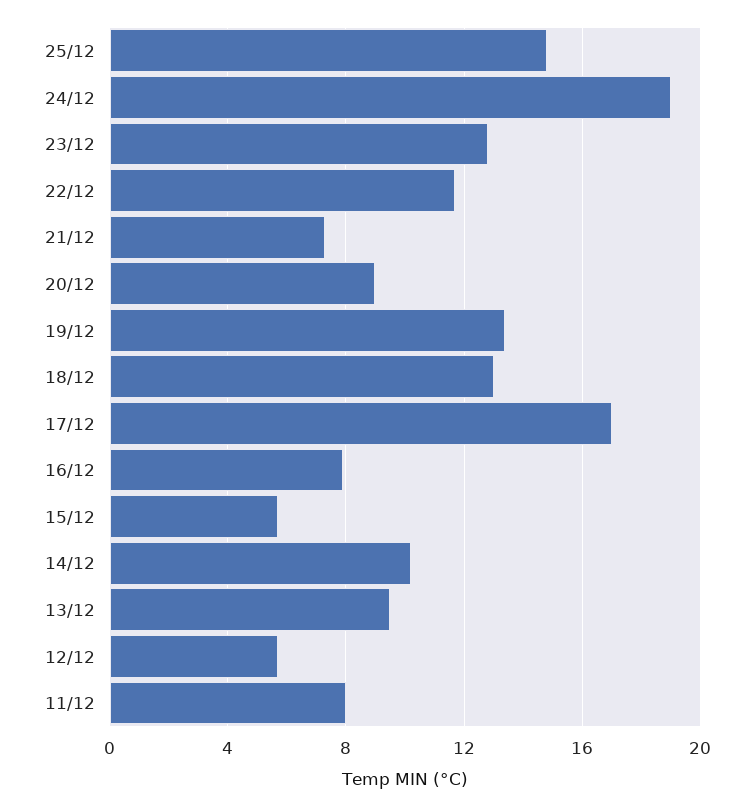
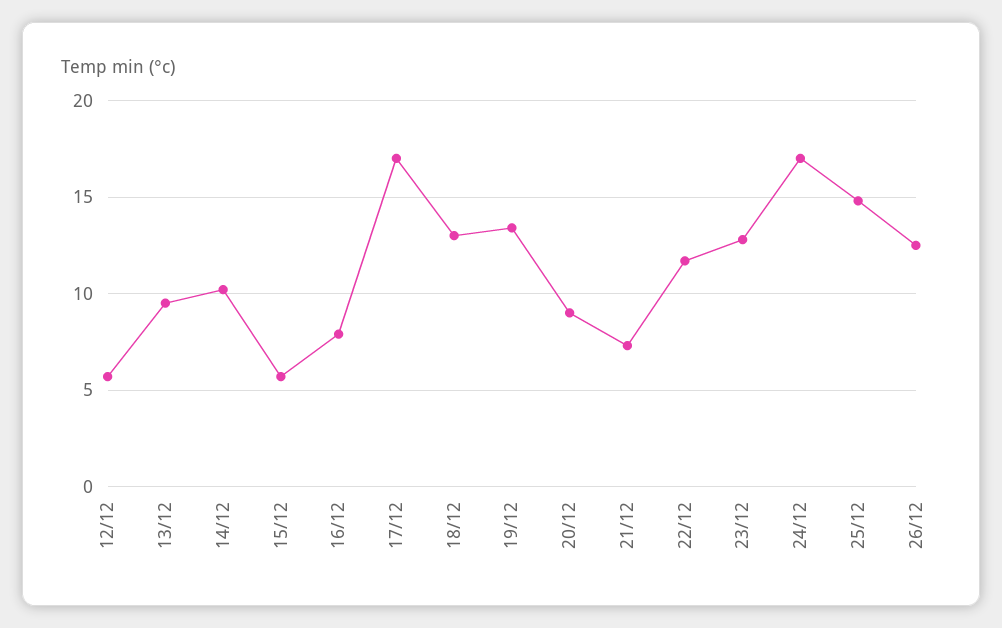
24/12: 19 -> 17
11/12: 8 -> none
26/12: none -> 12.5

